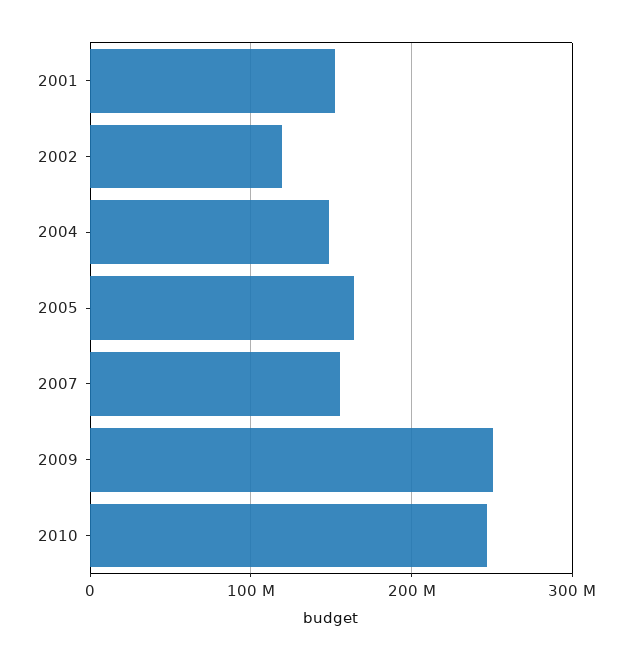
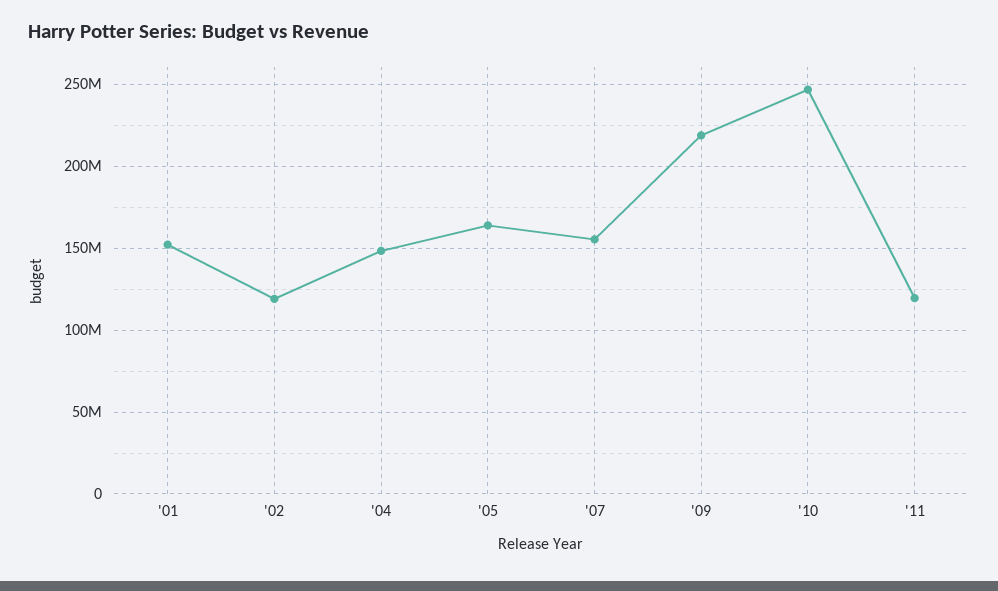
2009: 250000000 -> 220000000
'11: none -> 120000000

